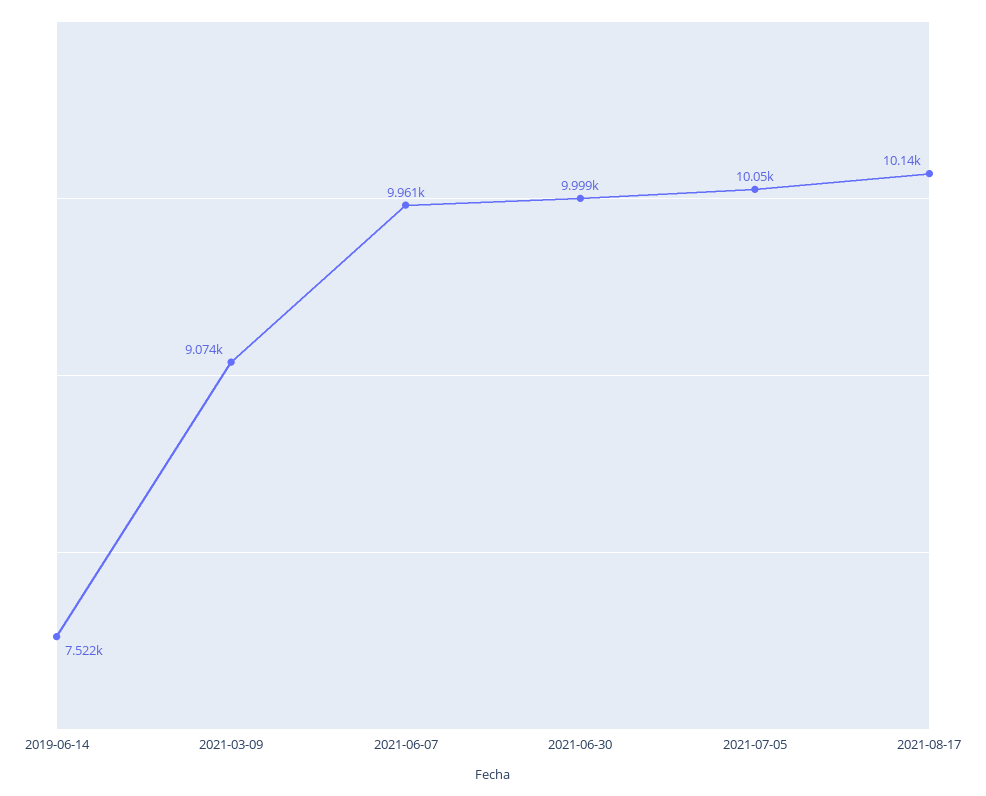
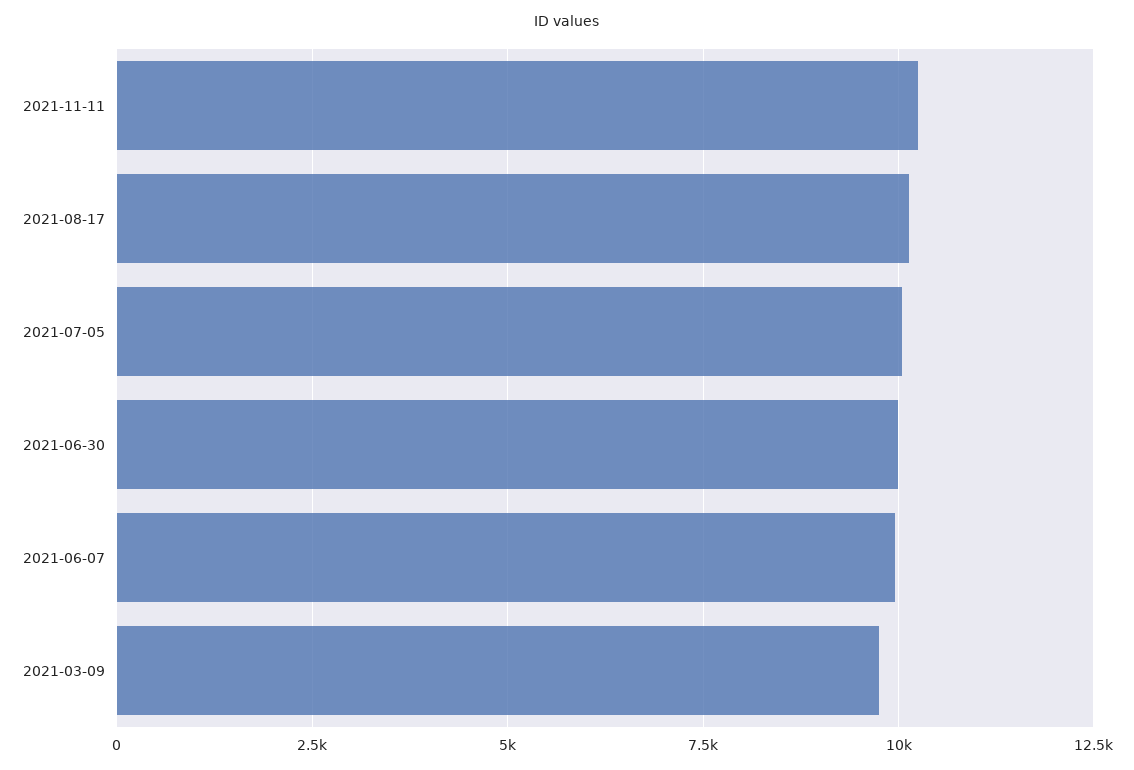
2019-06-14: 7522 -> none
2021-03-09: 9074 -> 9750
2021-11-11: none -> 10250

